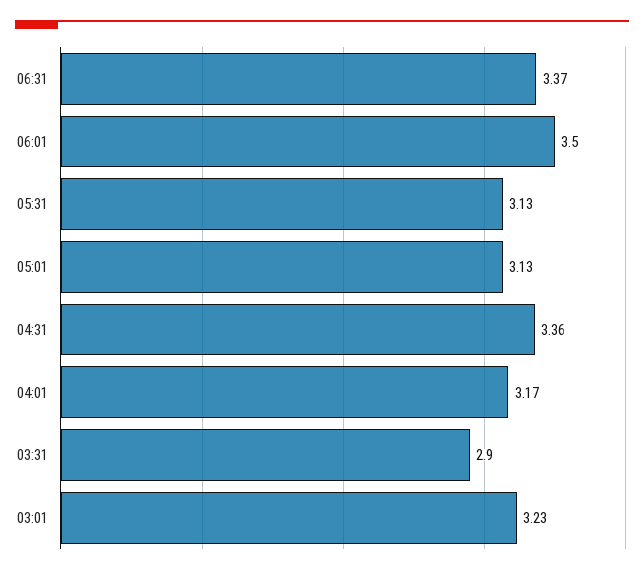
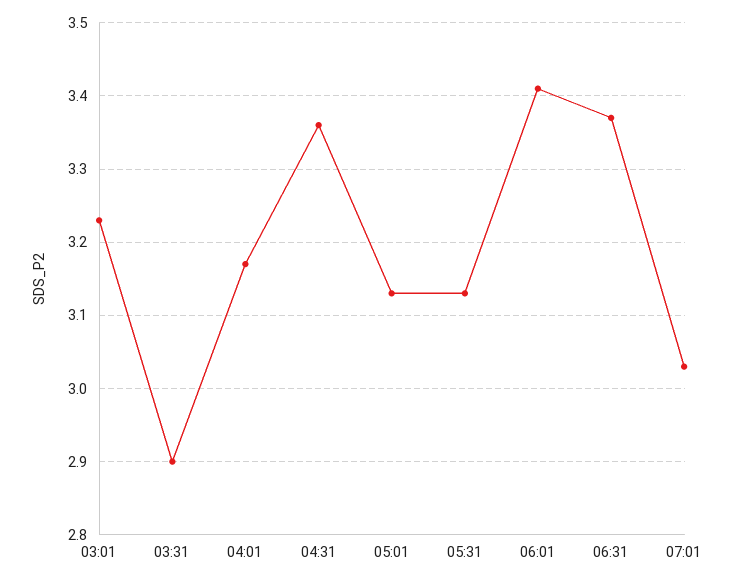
06:01: 3.5 -> 3.41
07:01: none -> 3.03

